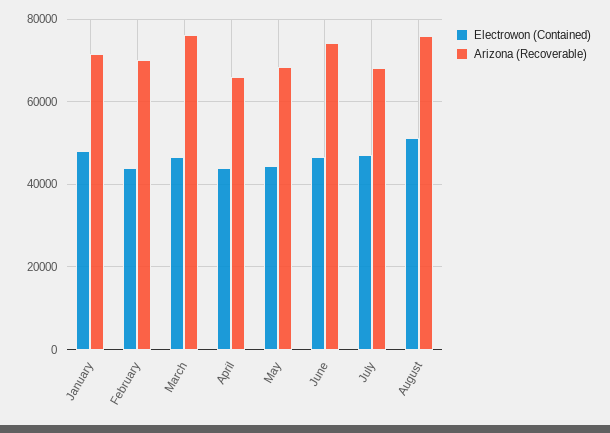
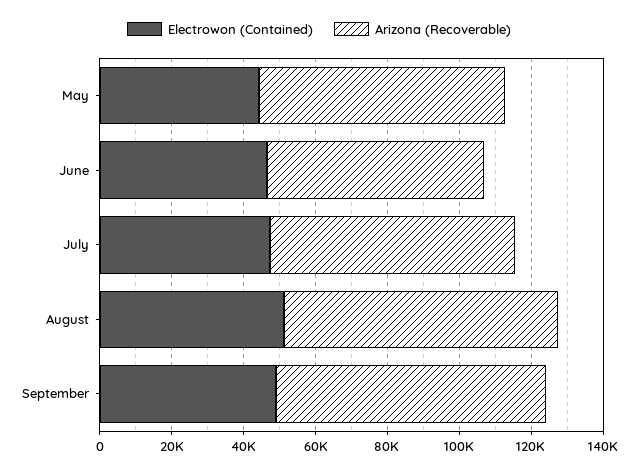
Electrowon (Contained), January: 48000 -> none
Arizona (Recoverable), January: 72000 -> none
Electrowon (Contained), February: 44000 -> none
Arizona (Recoverable), February: 70000 -> none
Electrowon (Contained), March: 46000 -> none
Arizona (Recoverable), March: 76000 -> none
Electrowon (Contained), April: 44000 -> none
Arizona (Recoverable), April: 66000 -> none
Arizona (Recoverable), June: 74000 -> 60000
Electrowon (Contained), September: none -> 50000
Arizona (Recoverable), September: none -> 75000

